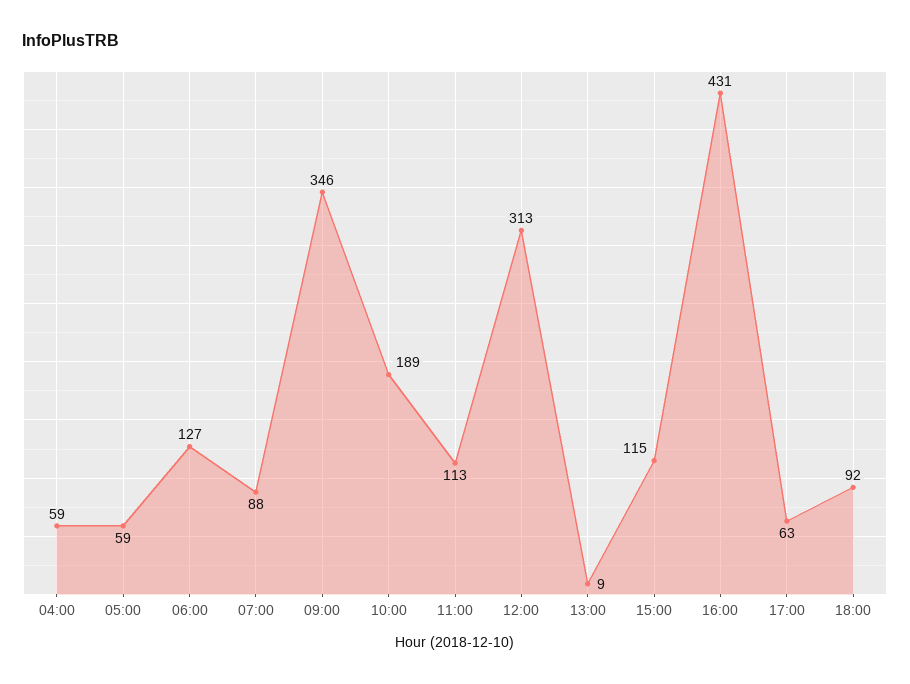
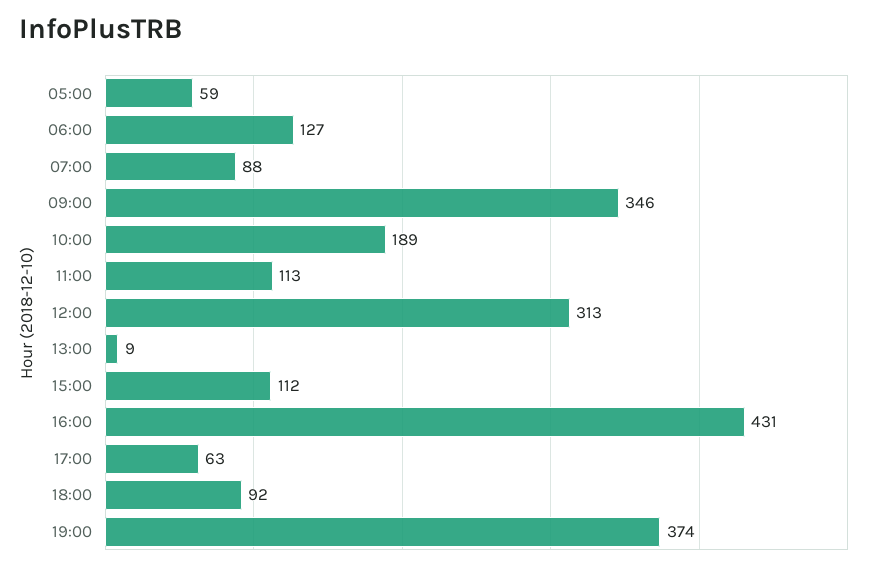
04:00: 59 -> none
15:00: 115 -> 112
19:00: none -> 374

